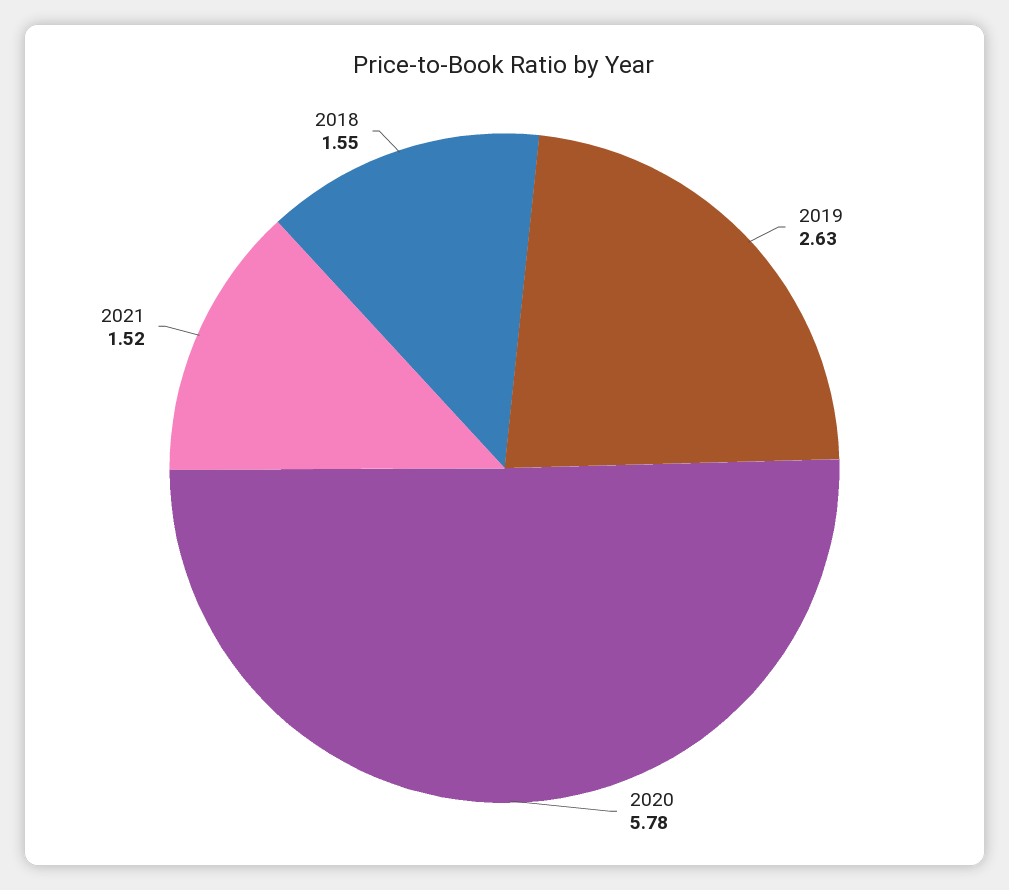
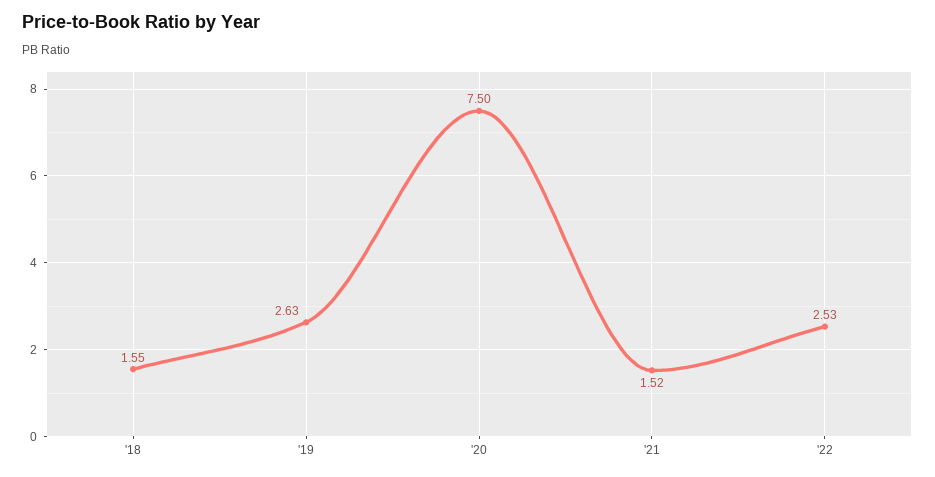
2020: 5.78 -> 7.5
'22: none -> 2.53

